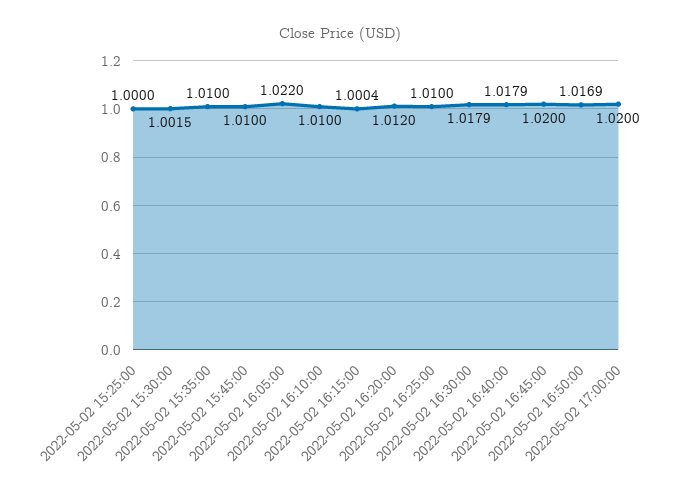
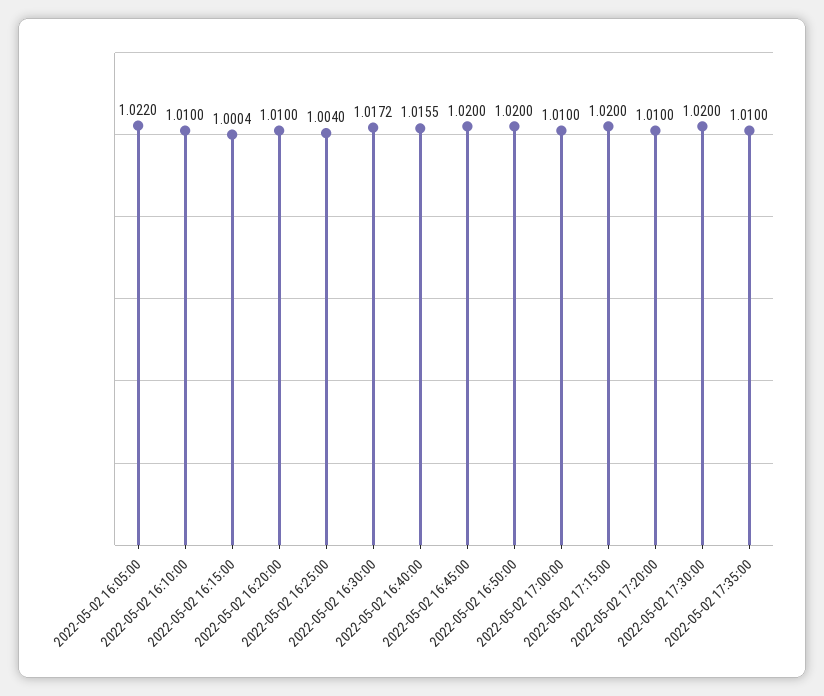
2022-05-02 15:25:00: 1 -> none
2022-05-02 15:30:00: 1.0015 -> none
2022-05-02 15:35:00: 1.01 -> none
2022-05-02 15:45:00: 1.01 -> none
2022-05-02 16:20:00: 1.012 -> 1.01
2022-05-02 16:25:00: 1.01 -> 1.004
2022-05-02 16:30:00: 1.0179 -> 1.0172
2022-05-02 16:40:00: 1.0179 -> 1.0155
2022-05-02 16:50:00: 1.0169 -> 1.02
2022-05-02 17:00:00: 1.02 -> 1.01
2022-05-02 17:15:00: none -> 1.02
2022-05-02 17:20:00: none -> 1.01
2022-05-02 17:30:00: none -> 1.02
2022-05-02 17:35:00: none -> 1.01

